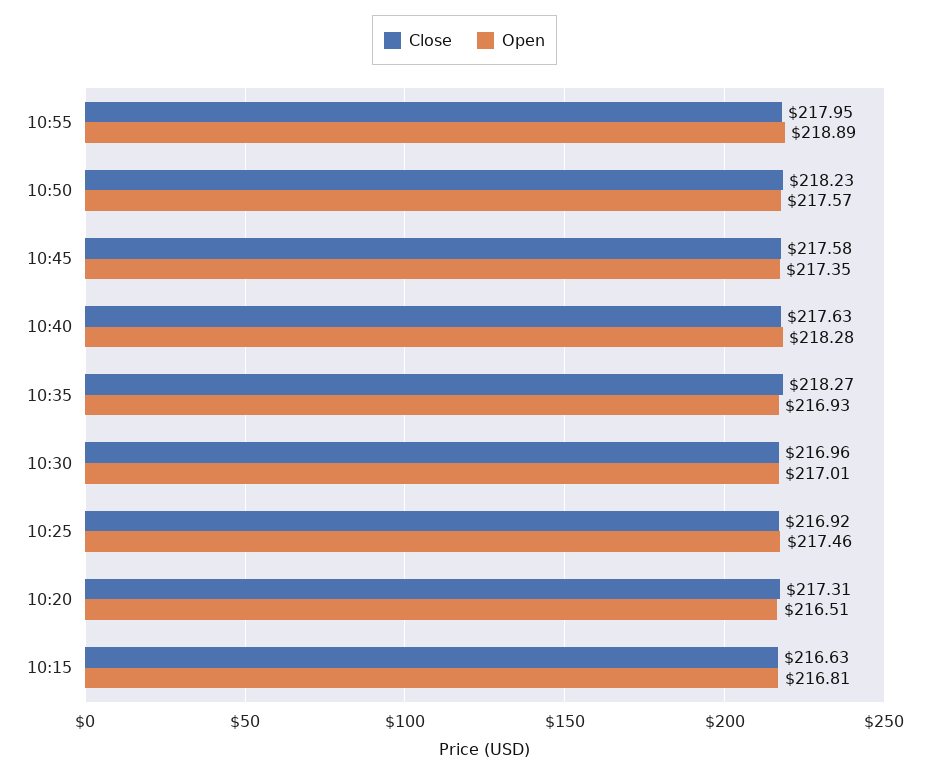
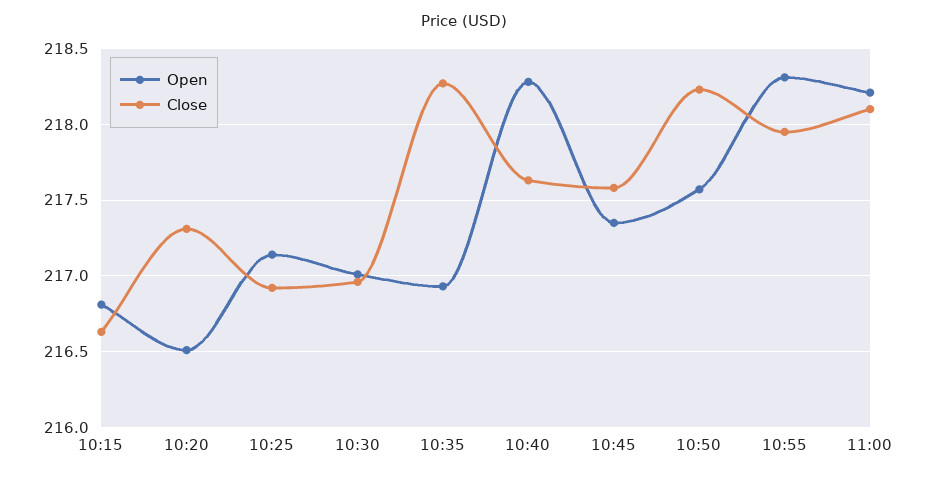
Open, 10:55: 218.89 -> 218.3
Open, 10:25: 217.46 -> 217.15
Open, 11:00: none -> 218.2
Close, 11:00: none -> 218.1

